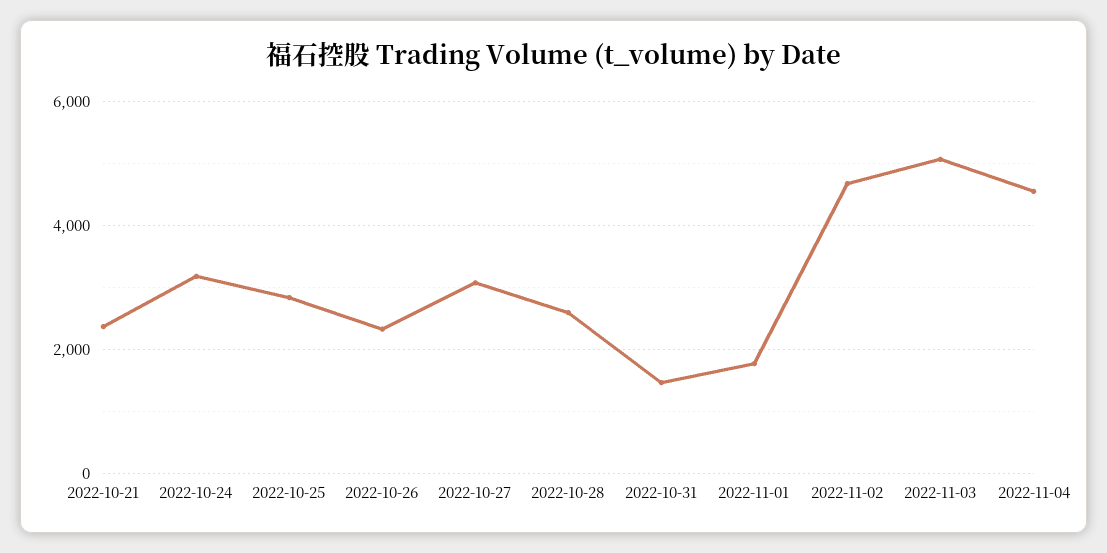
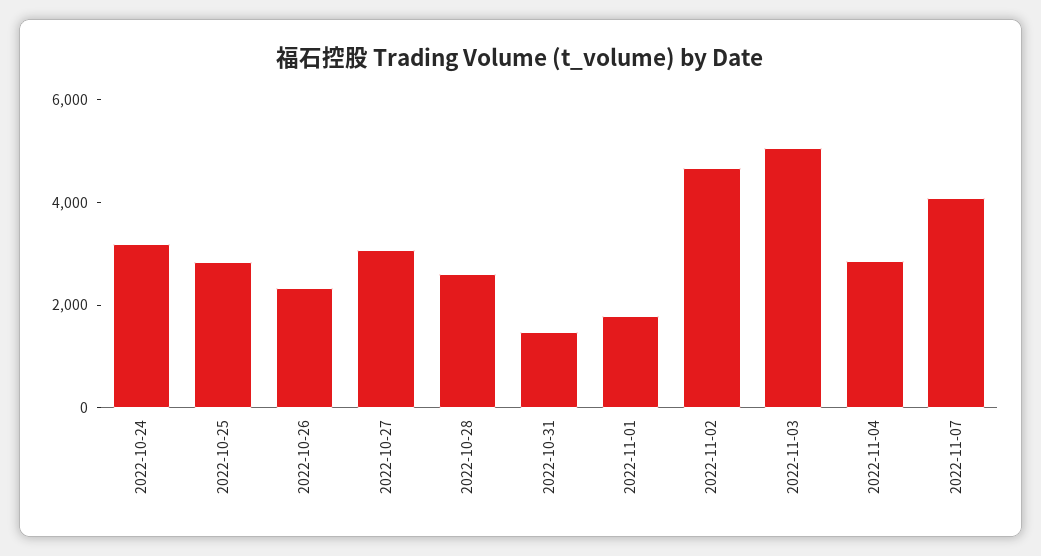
2022-10-21: 2400 -> none
2022-11-04: 4600 -> 3000
2022-11-07: none -> 4000

